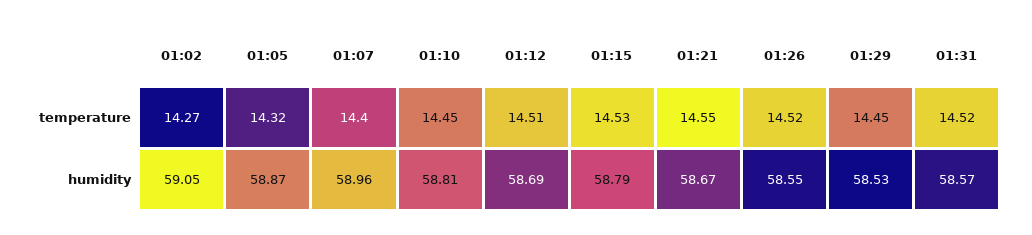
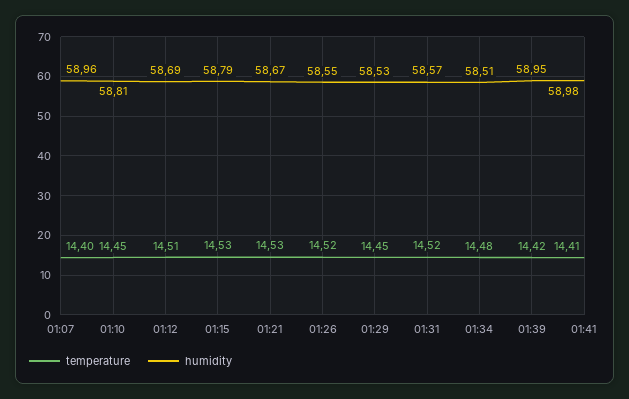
temperature, 01:02: 14.27 -> none
temperature, 01:05: 14.32 -> none
temperature, 01:21: 14.55 -> 14.53
humidity, 01:02: 59.05 -> none
humidity, 01:05: 58.87 -> none
temperature, 01:34: none -> 14.48
humidity, 01:34: none -> 58.51
temperature, 01:39: none -> 14.42
humidity, 01:39: none -> 58.95
temperature, 01:41: none -> 14.41
humidity, 01:41: none -> 58.98

